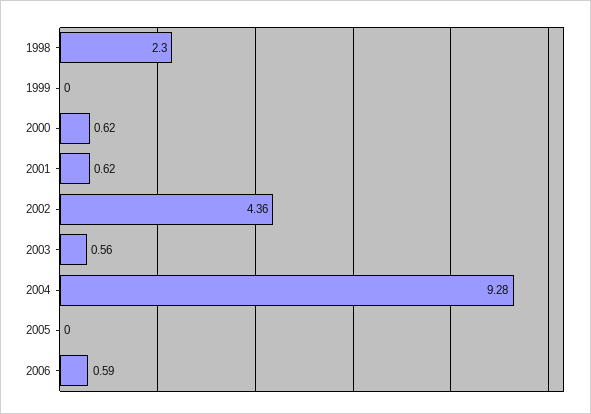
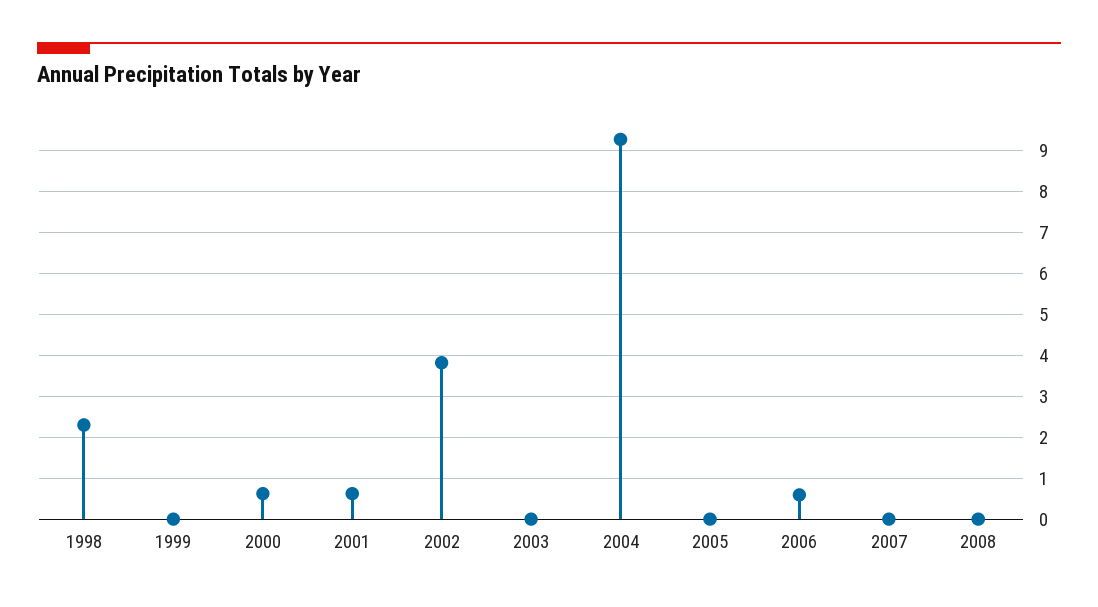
2002: 4.36 -> 3.8
2003: 0.56 -> 0
2007: none -> 0
2008: none -> 0

